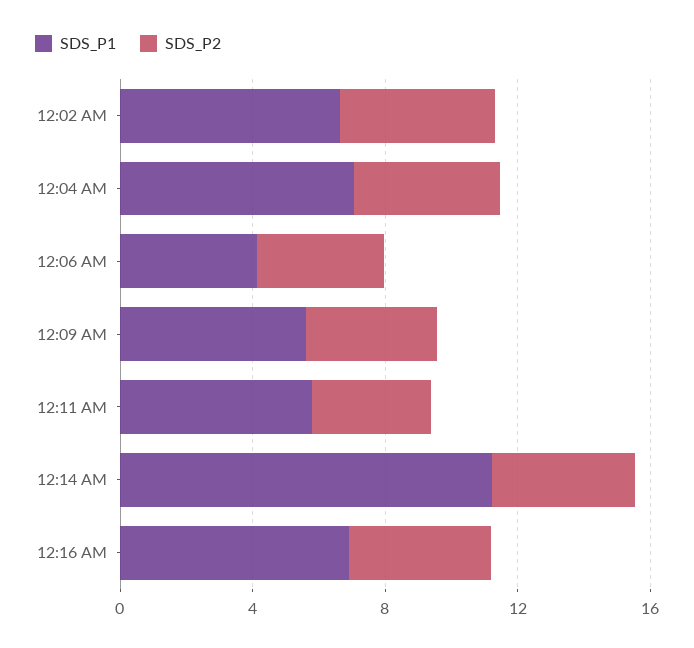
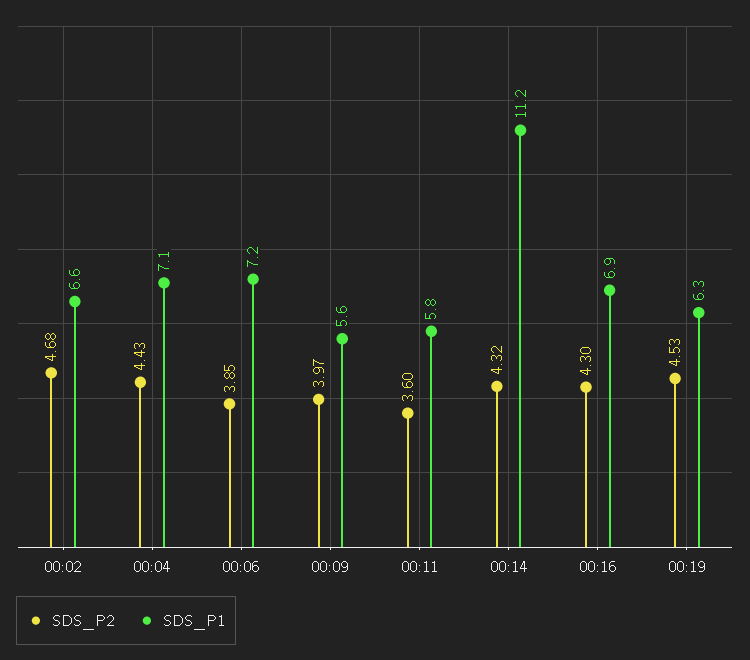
SDS_P1, 12:06 AM: 4 -> 7.2
SDS_P2, 00:19: none -> 4.53
SDS_P1, 00:19: none -> 6.3

